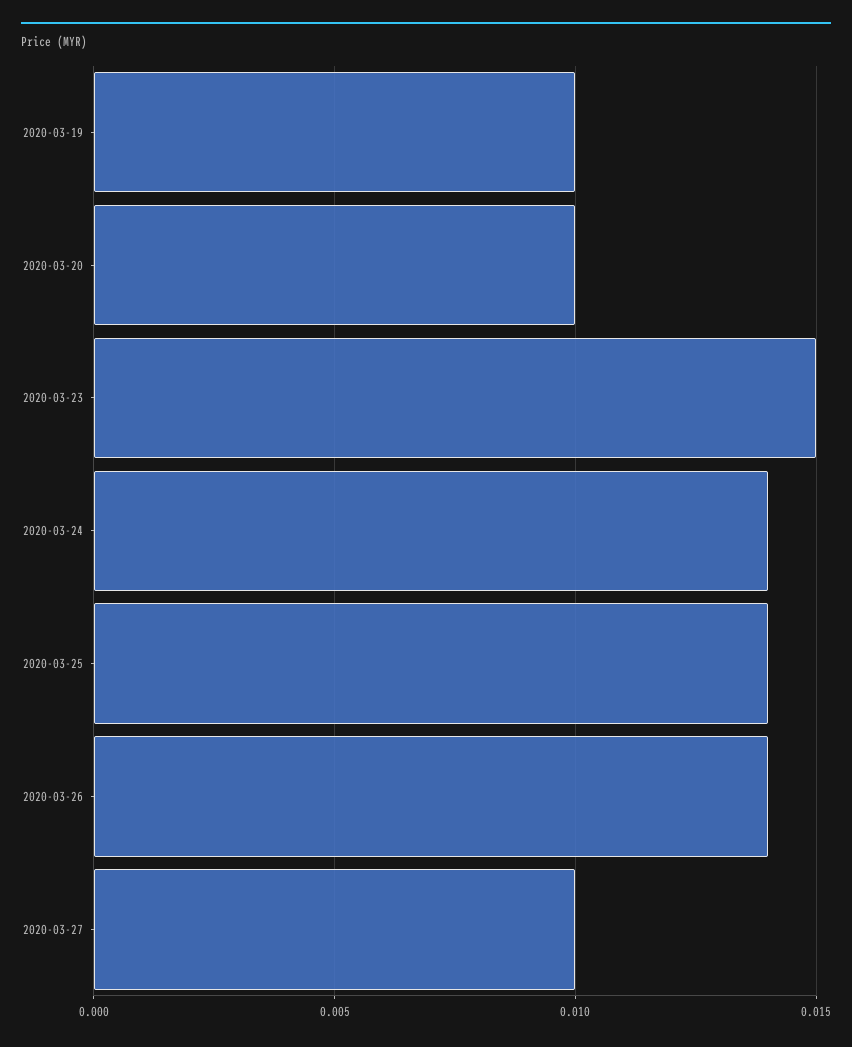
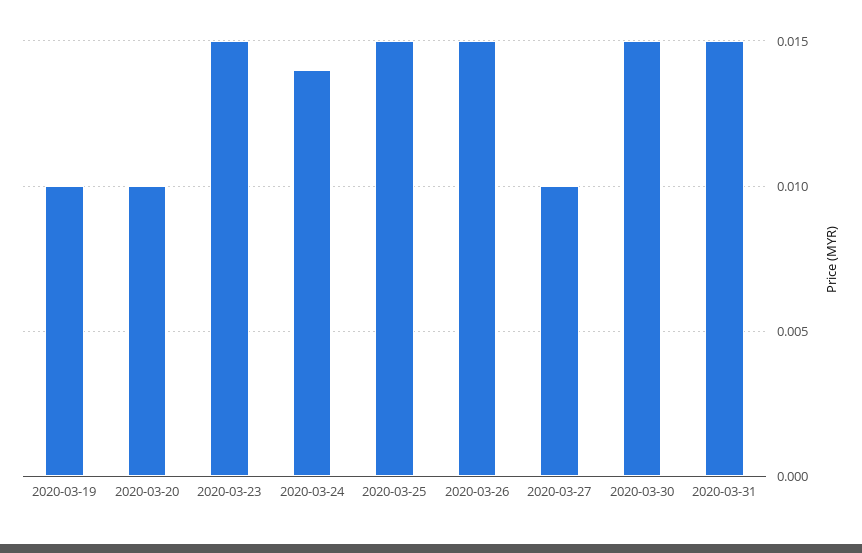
2020-03-25: 0.014 -> 0.015
2020-03-26: 0.014 -> 0.015
2020-03-30: none -> 0.015
2020-03-31: none -> 0.015

